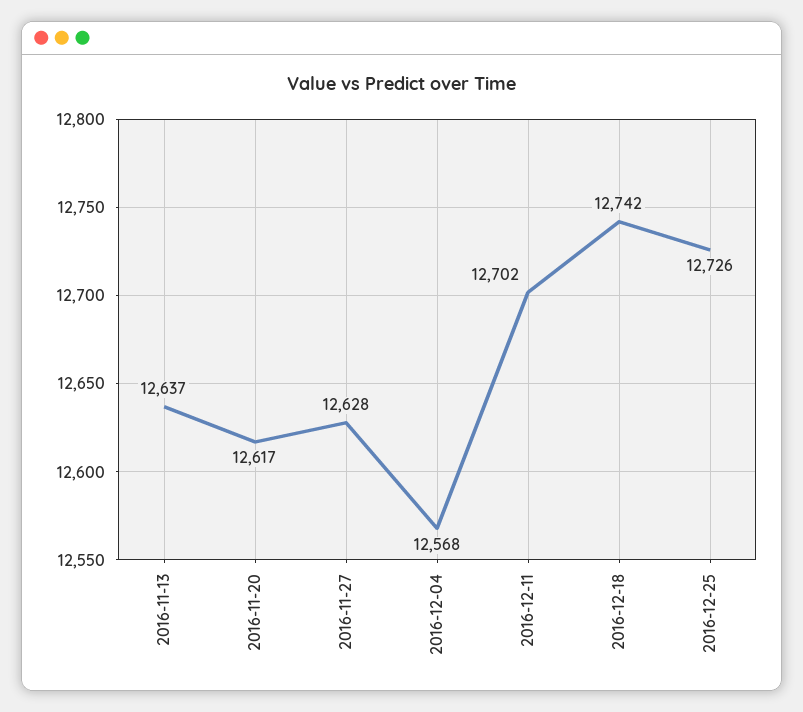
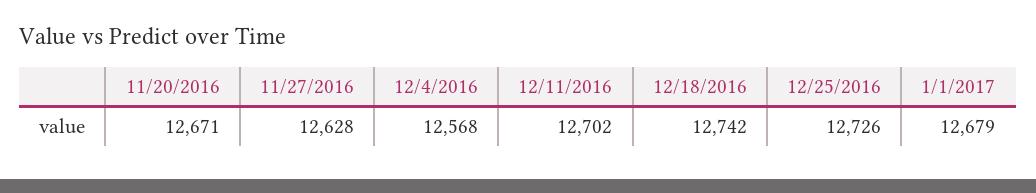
2016-11-13: 12637 -> none
2016-11-20: 12617 -> 12671
1/1/2017: none -> 12679

